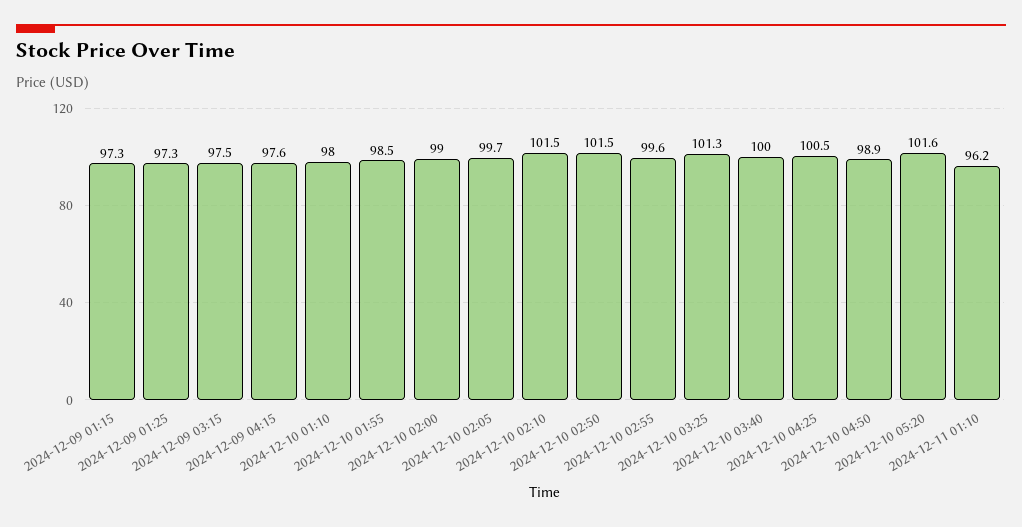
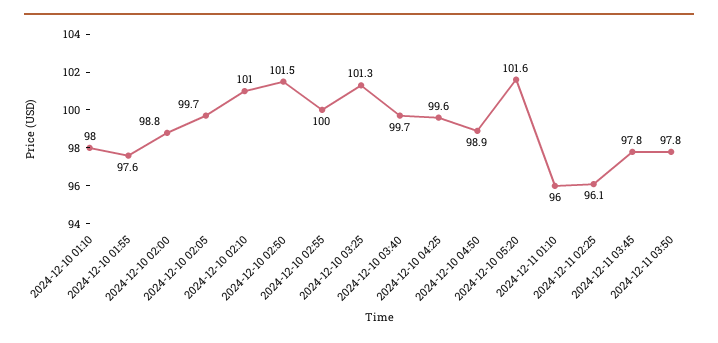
2024-12-09 01:15: 97.3 -> none
2024-12-09 01:25: 97.3 -> none
2024-12-09 03:15: 97.5 -> none
2024-12-09 04:15: 97.6 -> none
2024-12-10 01:55: 98.5 -> 97.6
2024-12-10 02:00: 99 -> 98.8
2024-12-10 02:10: 101.5 -> 101
2024-12-10 02:55: 99.6 -> 100
2024-12-10 03:40: 100 -> 99.7
2024-12-10 04:25: 100.5 -> 99.6
2024-12-11 01:10: 96.2 -> 96
2024-12-11 02:25: none -> 96.1
2024-12-11 03:45: none -> 97.8
2024-12-11 03:50: none -> 97.8

